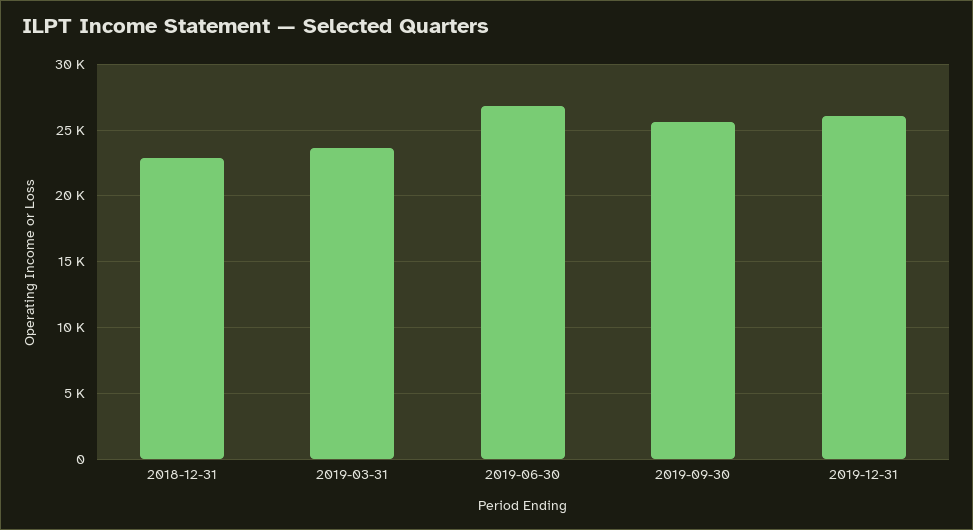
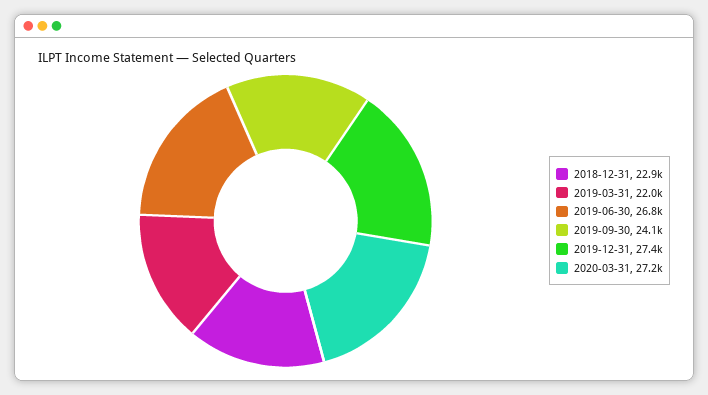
2019-03-31: 23500 -> 22000
2019-09-30: 25500 -> 24100
2019-12-31: 26000 -> 27400
2020-03-31: none -> 27200

